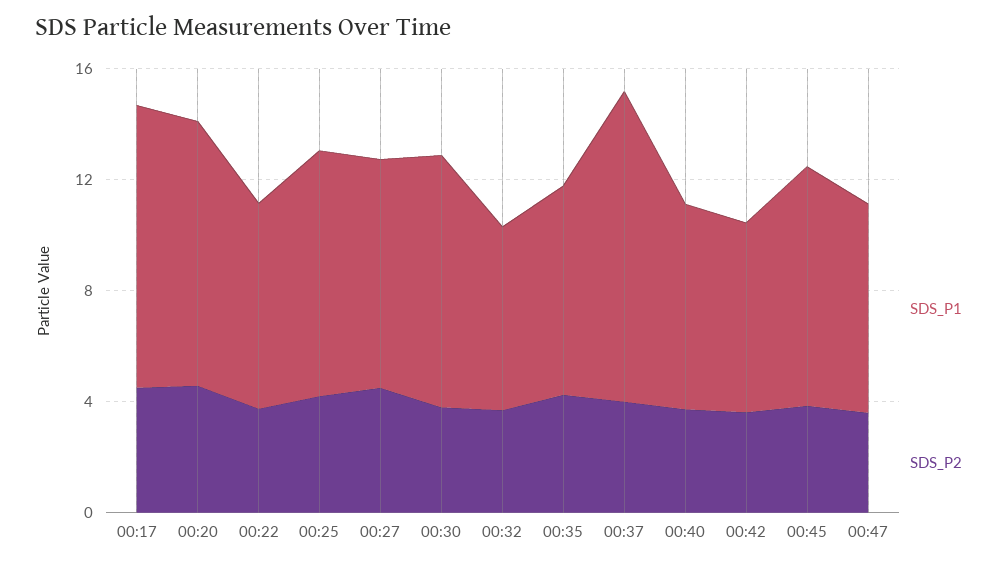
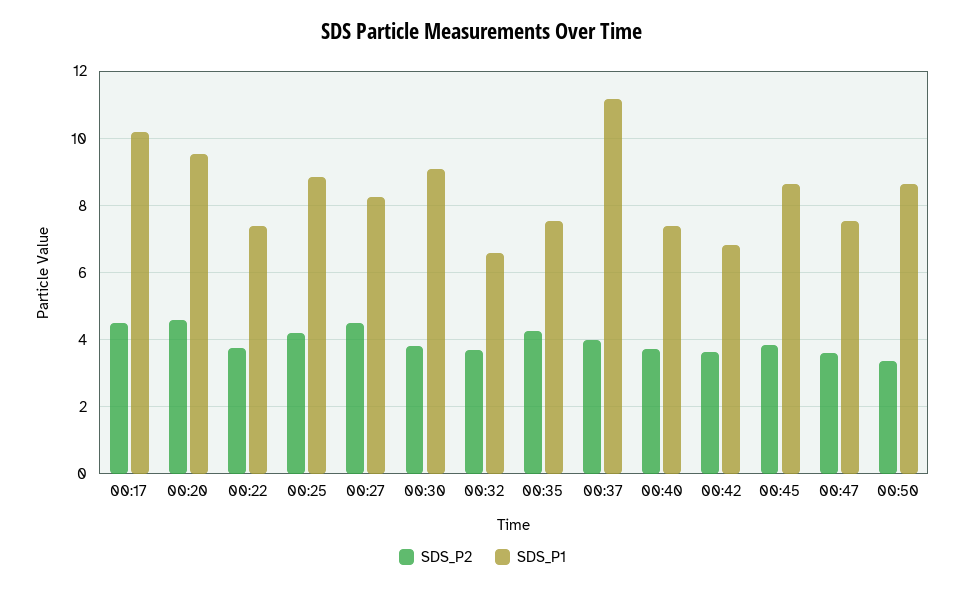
SDS_P2, 00:50: none -> 3.4
SDS_P1, 00:50: none -> 8.6

